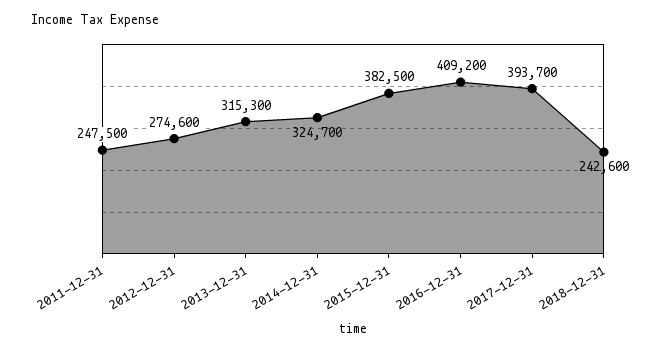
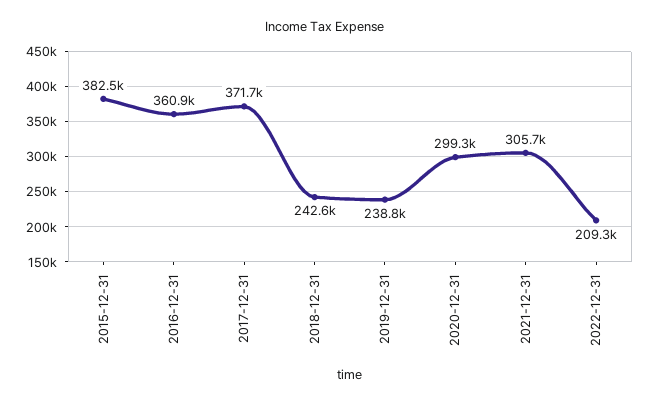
2011-12-31: 247500 -> none
2012-12-31: 274600 -> none
2013-12-31: 315300 -> none
2014-12-31: 324700 -> none
2016-12-31: 409200 -> 360900
2017-12-31: 393700 -> 371700
2019-12-31: none -> 238800
2020-12-31: none -> 299300
2021-12-31: none -> 305700
2022-12-31: none -> 209300

